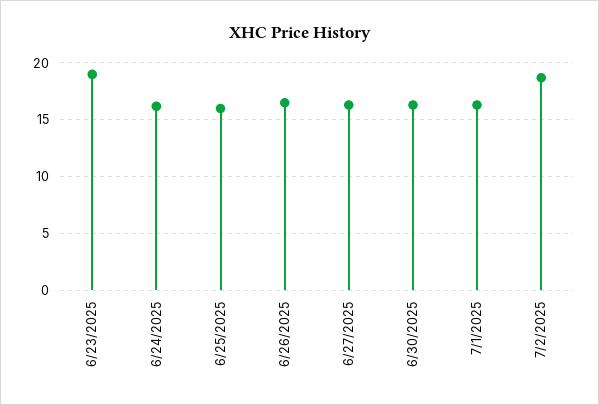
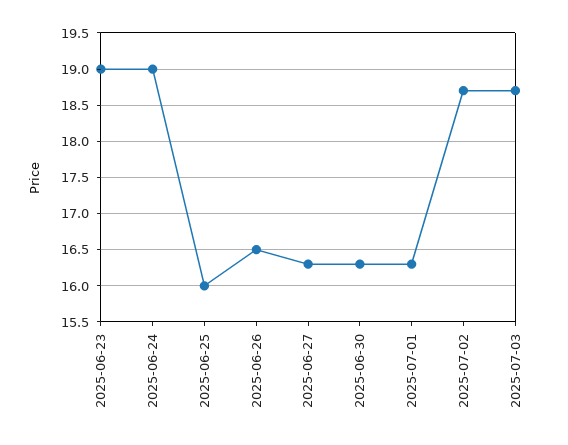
6/24/2025: 16 -> 19
2025-07-03: none -> 18.7

